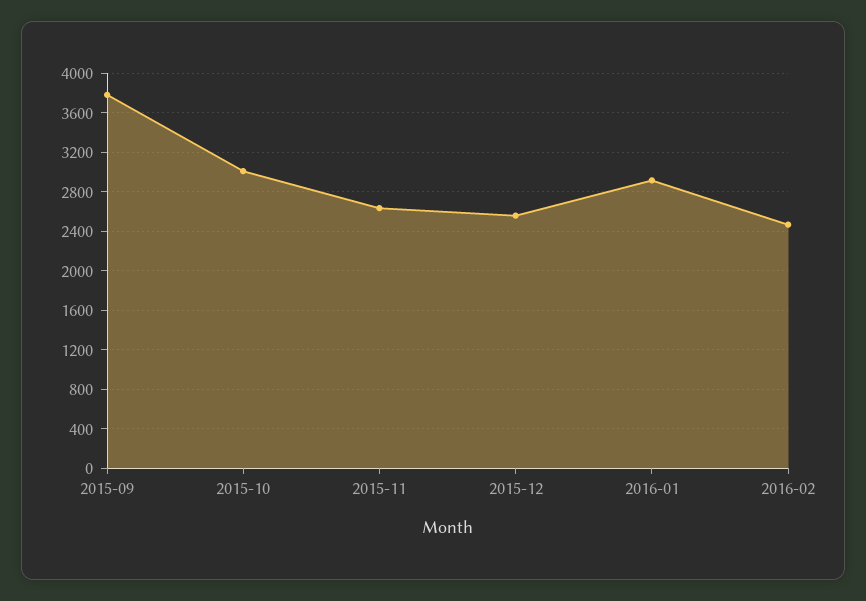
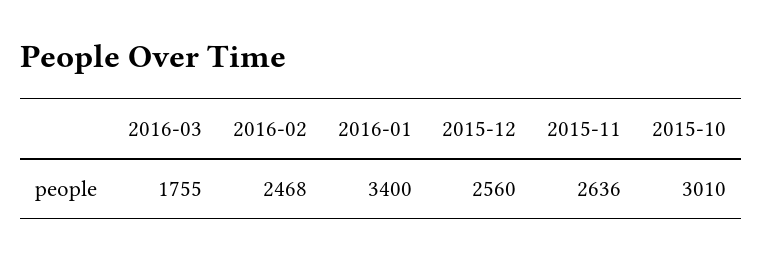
2015-09: 3800 -> none
2016-01: 2900 -> 3400
2016-03: none -> 1755

